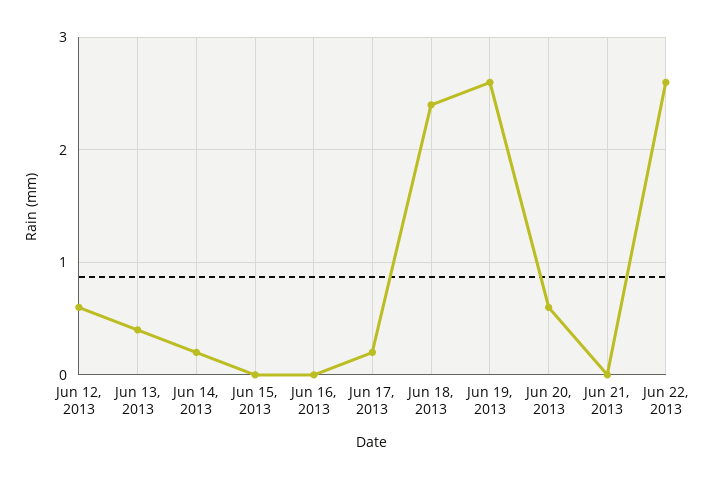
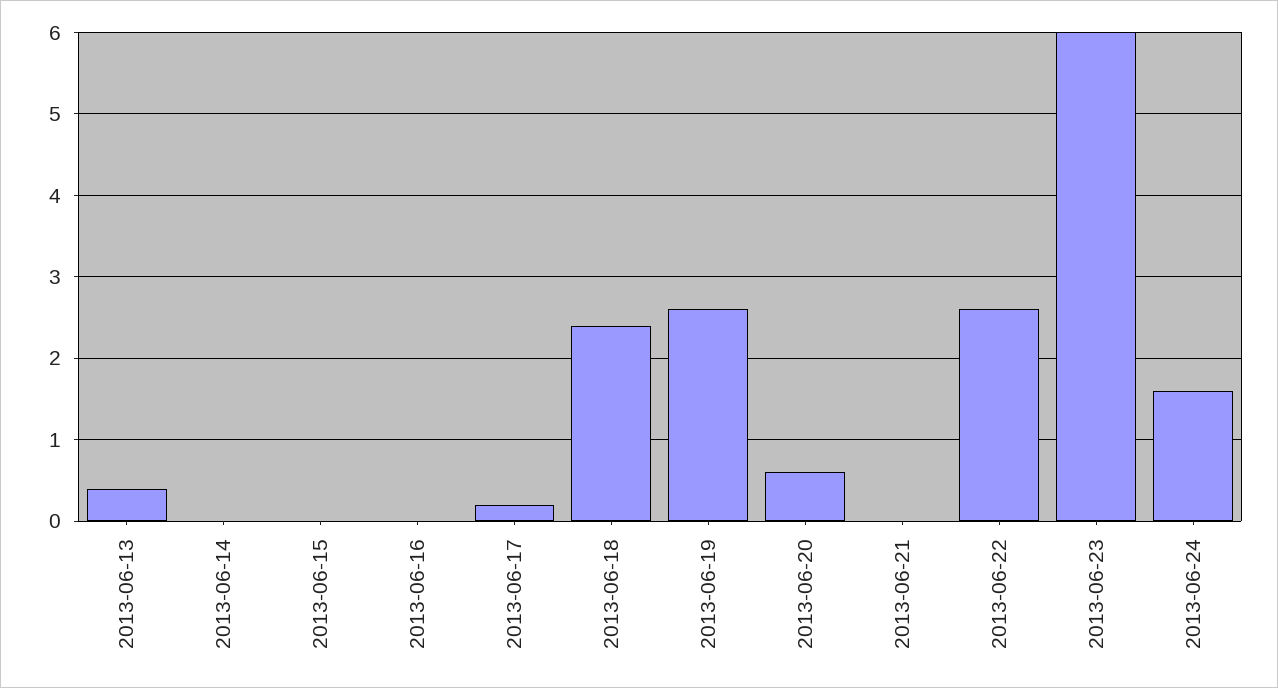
Jun 12, 2013: 0.6 -> none
Jun 14, 2013: 0.2 -> 0
2013-06-23: none -> 6
2013-06-24: none -> 1.6

